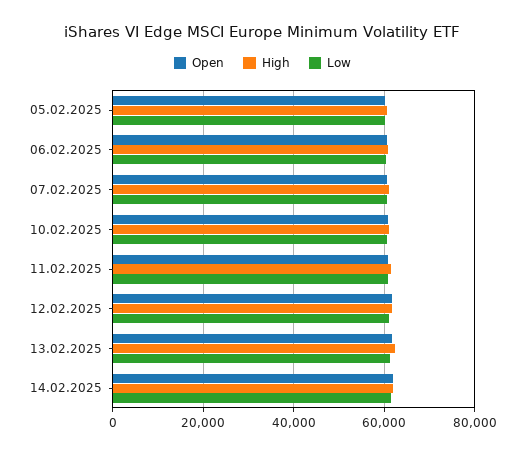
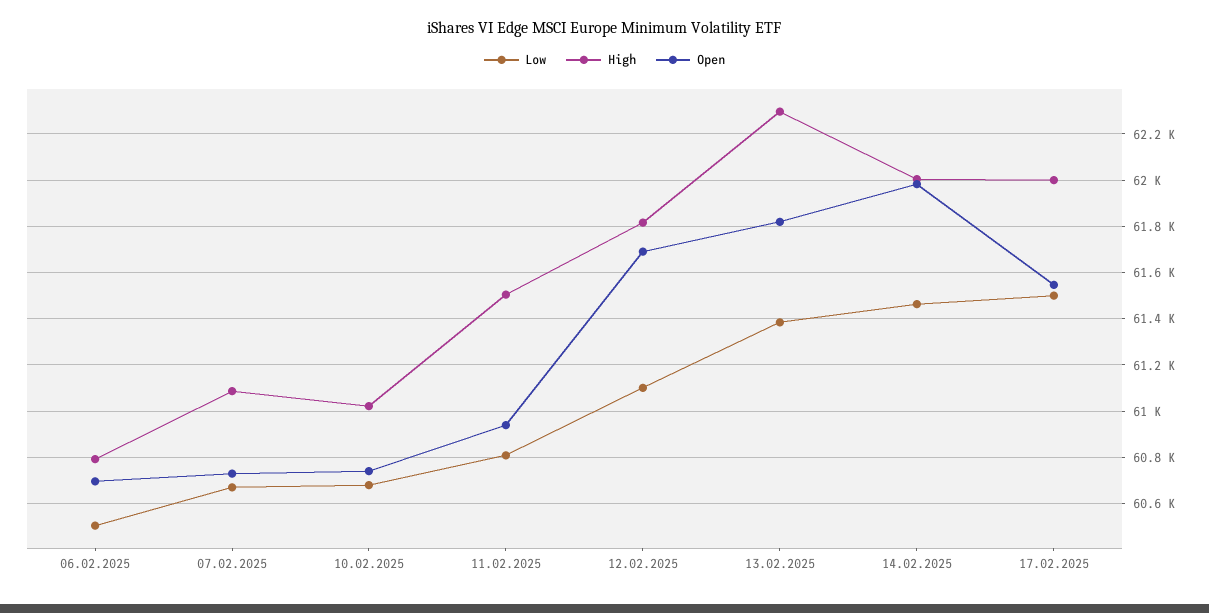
Open, 05.02.2025: 60000 -> none
High, 05.02.2025: 60000 -> none
Low, 05.02.2025: 60000 -> none
Low, 17.02.2025: none -> 61500
High, 17.02.2025: none -> 62000
Open, 17.02.2025: none -> 61550

